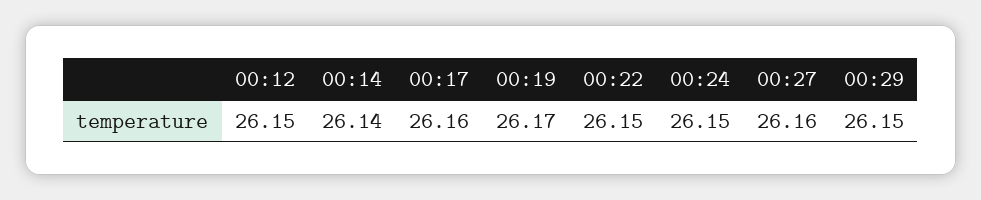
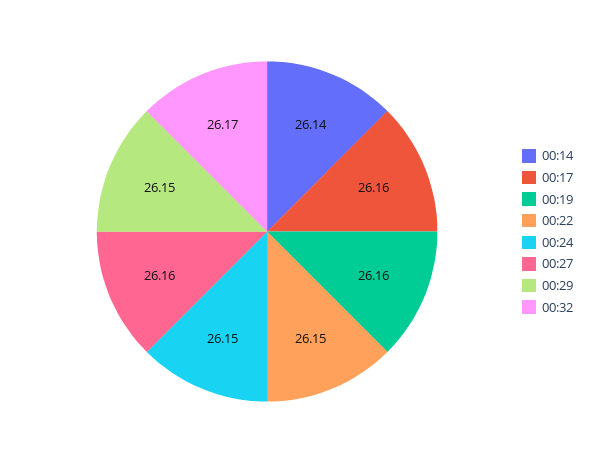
00:12: 26.15 -> none
00:19: 26.17 -> 26.16
00:32: none -> 26.17

